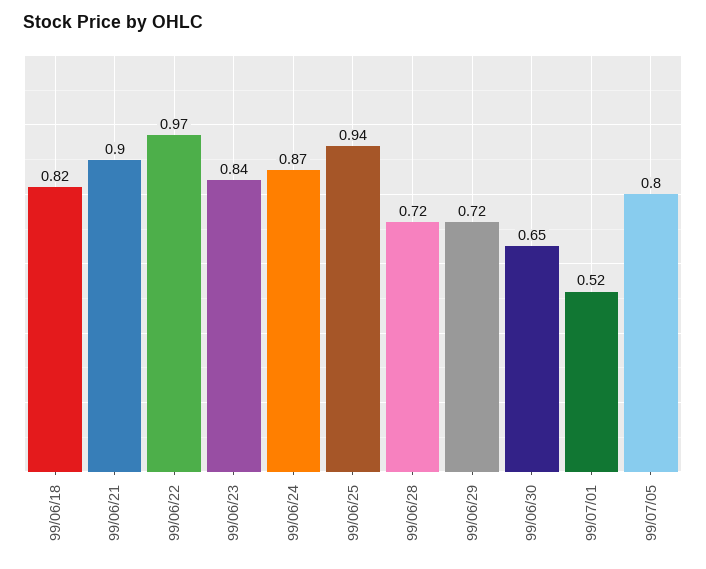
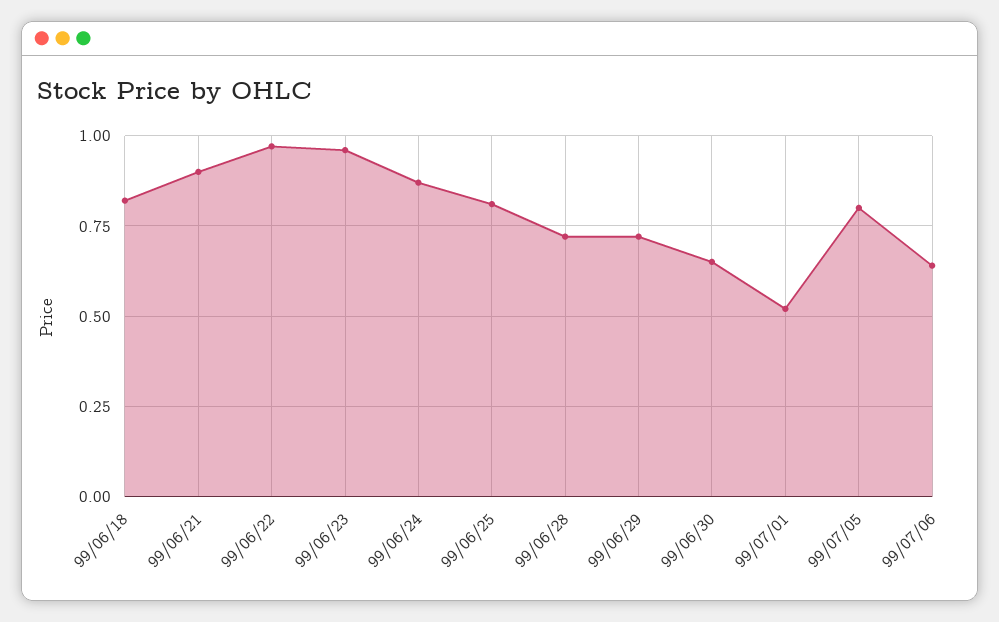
99/06/23: 0.84 -> 0.95
99/06/25: 0.94 -> 0.8
99/07/06: none -> 0.65

